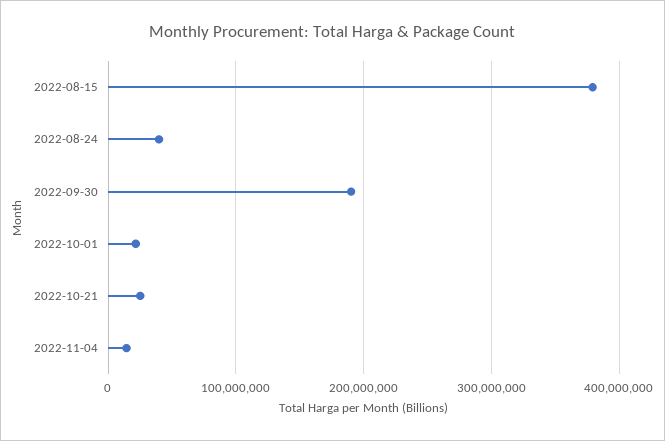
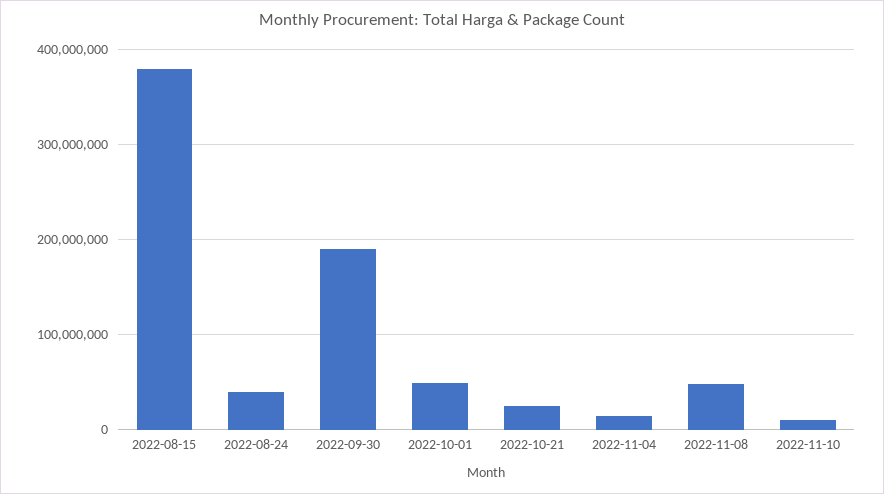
2022-10-01: 20000000 -> 50000000
2022-11-08: none -> 50000000
2022-11-10: none -> 10000000

